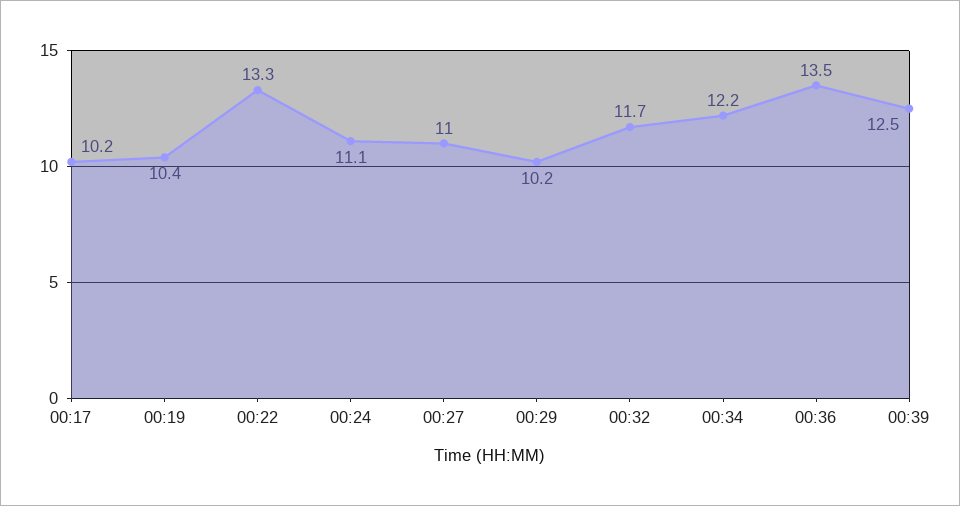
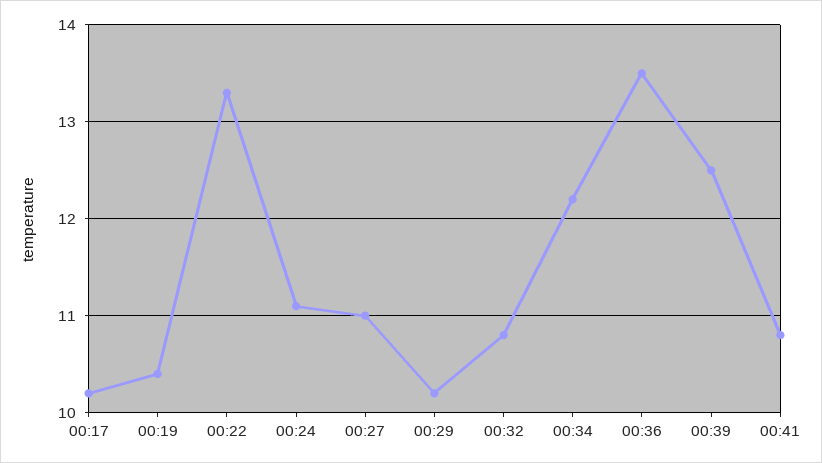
00:32: 11.7 -> 10.8
00:41: none -> 10.8

